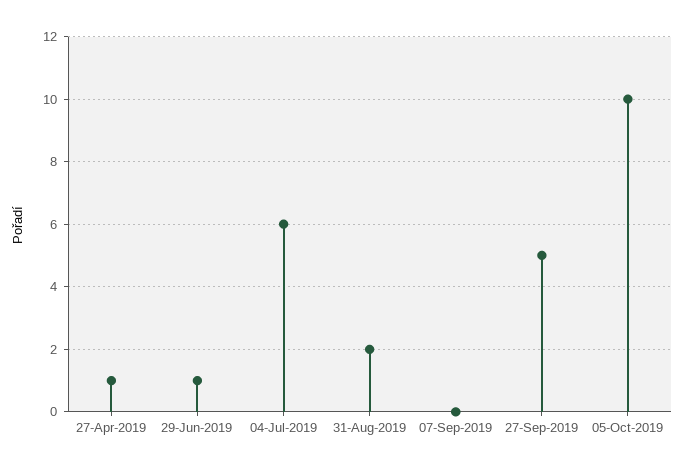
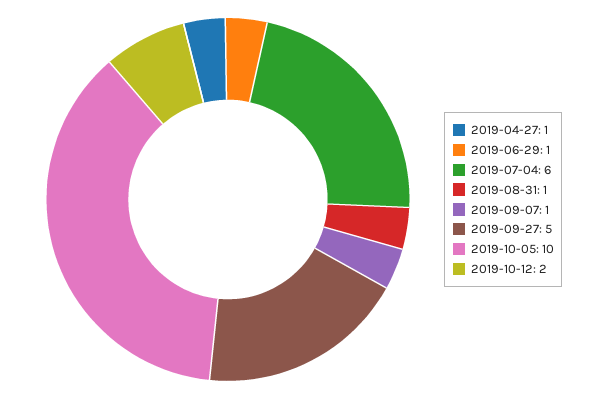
31-Aug-2019: 2 -> 1
07-Sep-2019: 0 -> 1
2019-10-12: none -> 2

